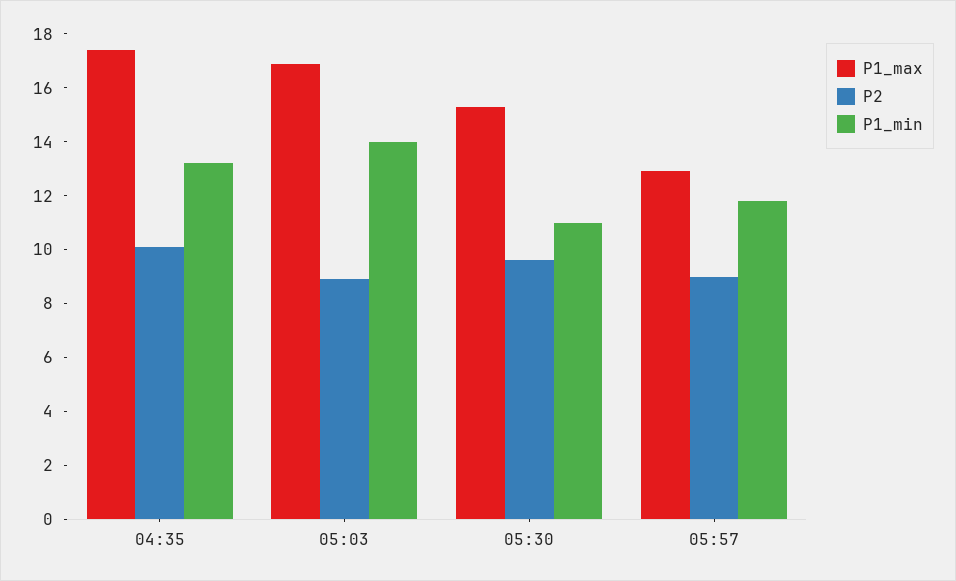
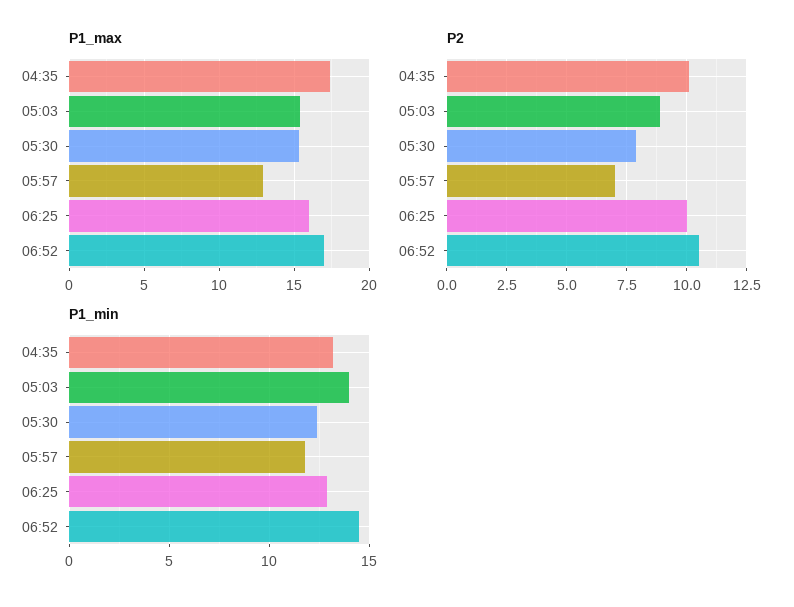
P1_max, 05:03: 17 -> 15.5
P2, 05:30: 9.5 -> 8
P1_min, 05:30: 11 -> 12.5
P2, 05:57: 9 -> 7
P1_max, 06:25: none -> 16
P1_max, 06:52: none -> 17
P2, 06:25: none -> 10
P2, 06:52: none -> 10.5
P1_min, 06:25: none -> 13
P1_min, 06:52: none -> 14.5

